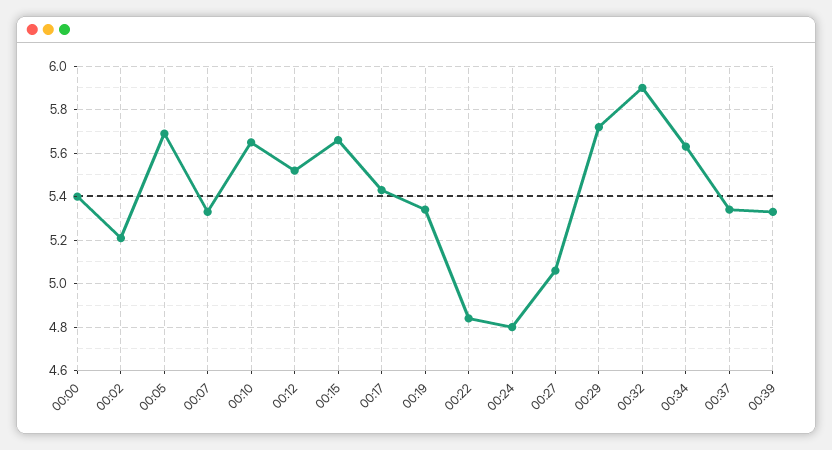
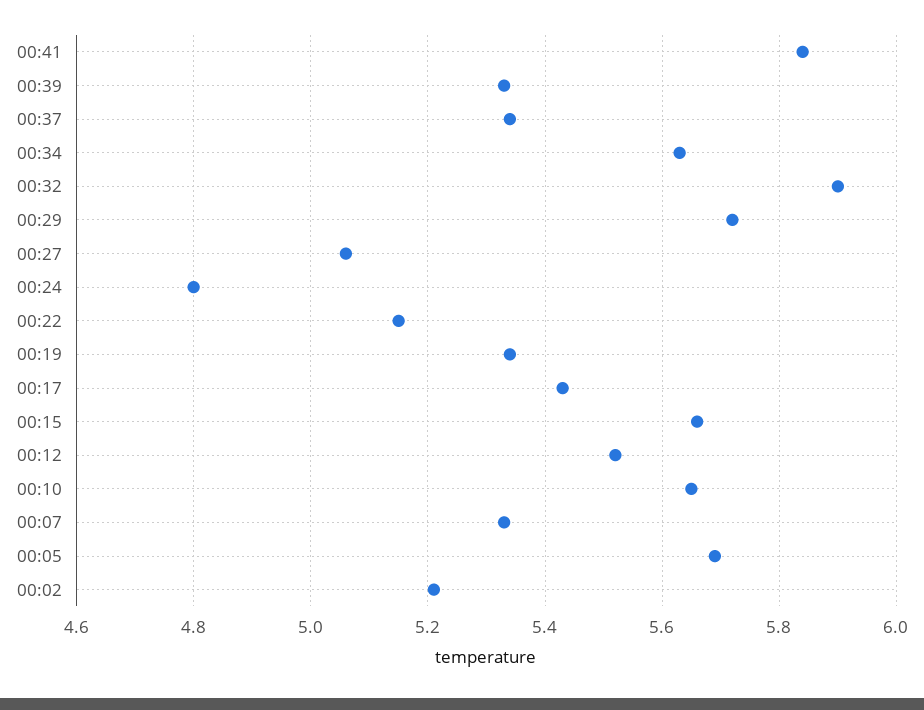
00:00: 5.4 -> none
00:22: 4.85 -> 5.15
00:41: none -> 5.85

